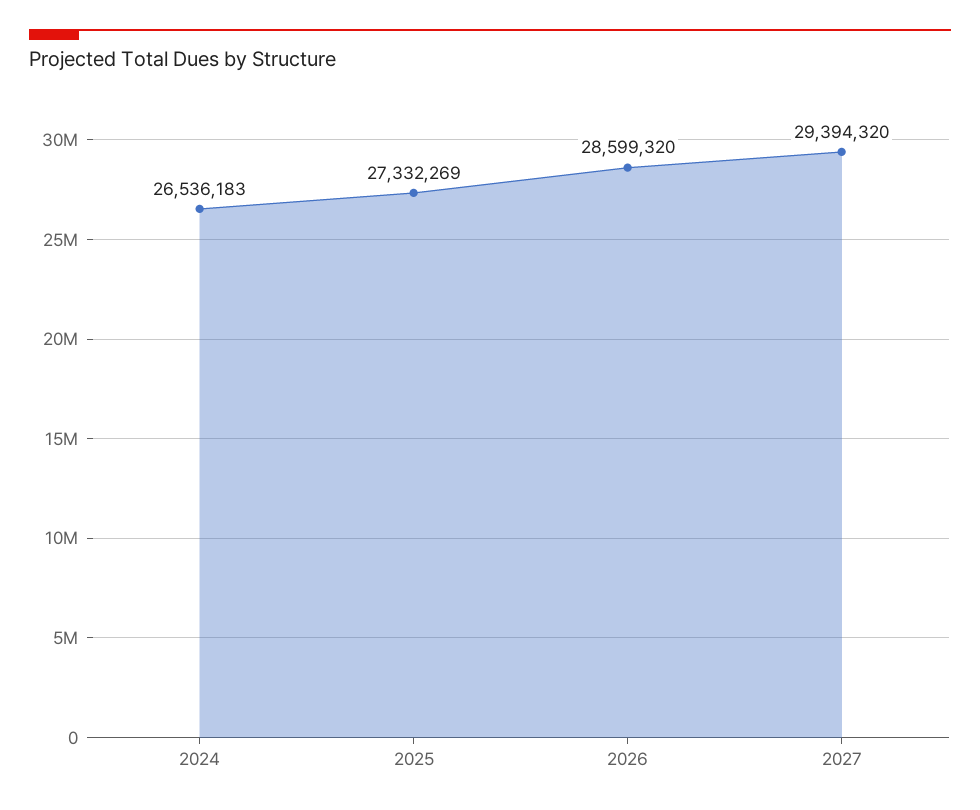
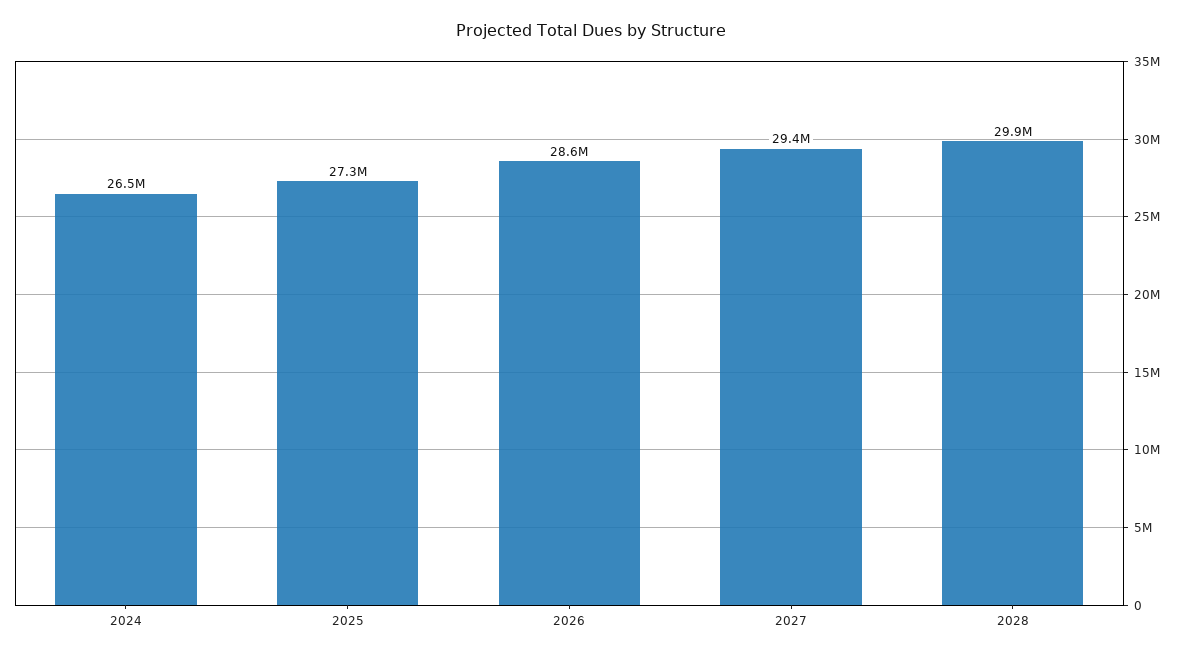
2028: none -> 29900000

